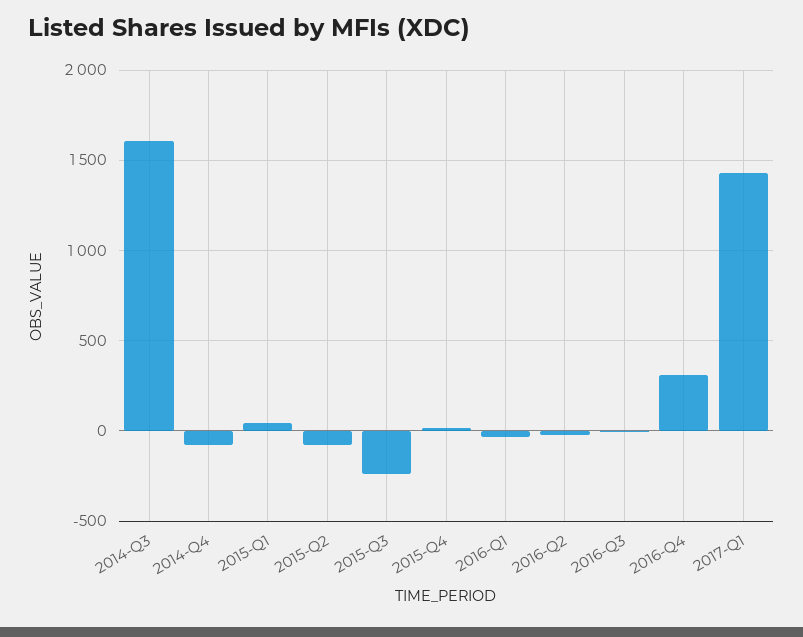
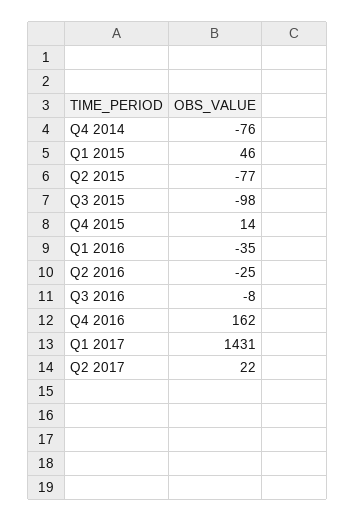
2014-Q3: 1600 -> none
2015-Q3: -250 -> -98
2016-Q4: 300 -> 162
Q2 2017: none -> 22

